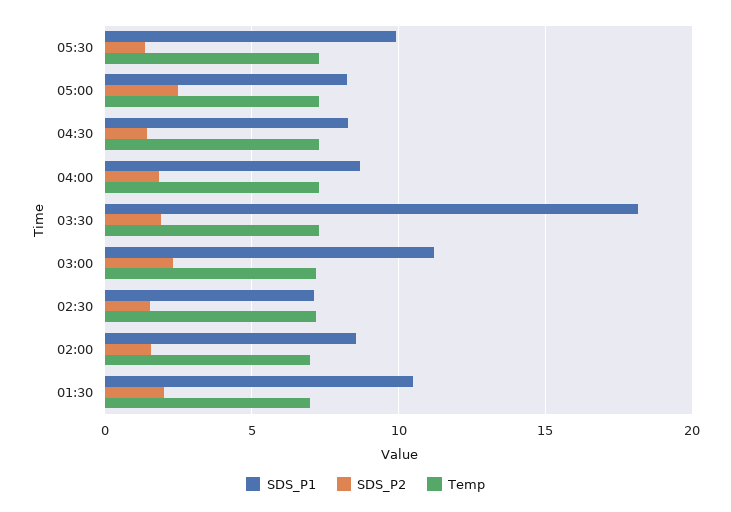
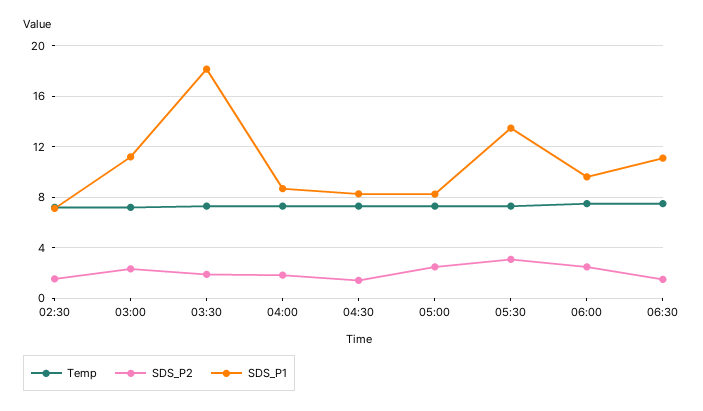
SDS_P1, 05:30: 10 -> 13.5
SDS_P2, 05:30: 1.5 -> 3
SDS_P1, 02:00: 8.5 -> none
SDS_P2, 02:00: 1.5 -> none
Temp, 02:00: 7 -> none
SDS_P1, 01:30: 10.5 -> none
SDS_P2, 01:30: 2 -> none
Temp, 01:30: 7 -> none
Temp, 06:00: none -> 7.5
SDS_P2, 06:00: none -> 2.5
SDS_P1, 06:00: none -> 9.5
Temp, 06:30: none -> 7.5
SDS_P2, 06:30: none -> 1.5
SDS_P1, 06:30: none -> 11

